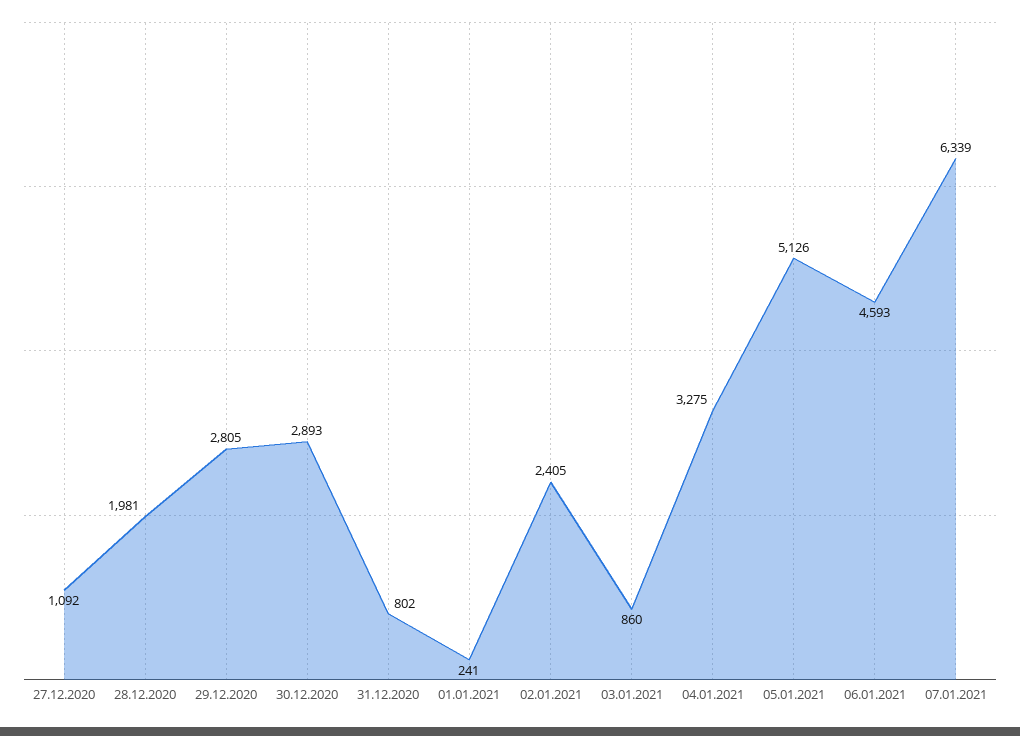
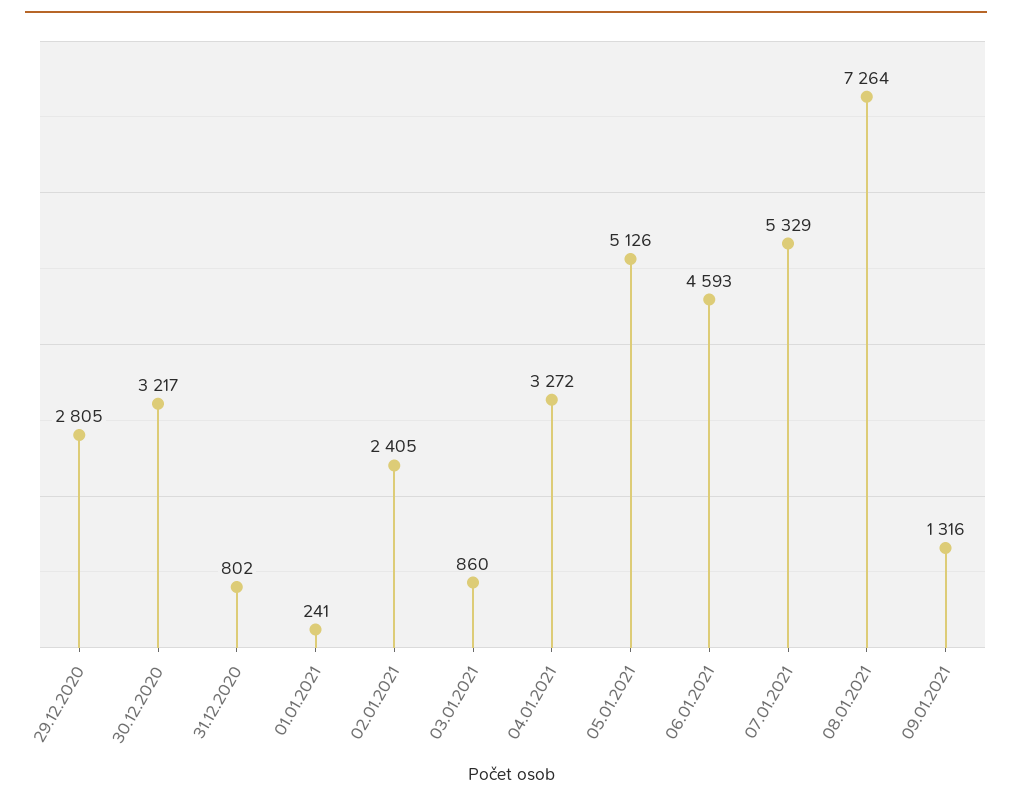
27.12.2020: 1092 -> none
28.12.2020: 1981 -> none
30.12.2020: 2893 -> 3217
04.01.2021: 3275 -> 3272
07.01.2021: 6339 -> 5329
08.01.2021: none -> 7264
09.01.2021: none -> 1316

